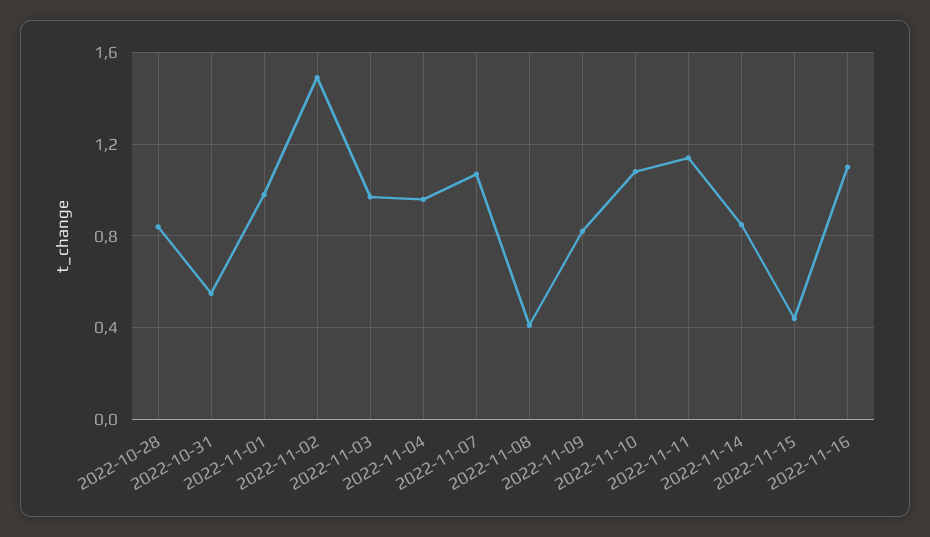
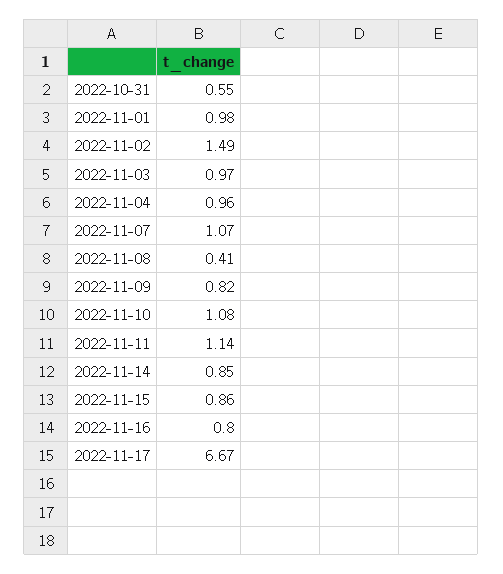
2022-10-28: 0.85 -> none
2022-11-15: 0.45 -> 0.86
2022-11-16: 1.1 -> 0.8
2022-11-17: none -> 6.67

